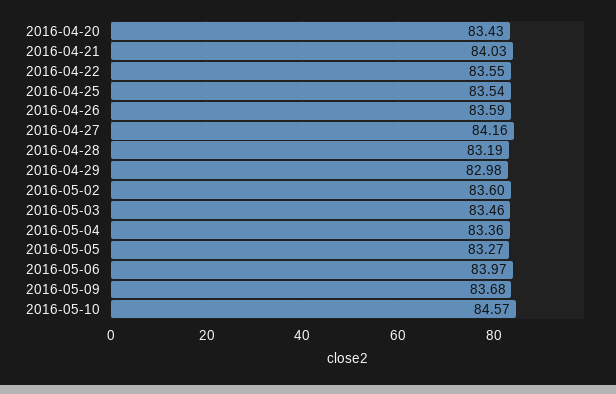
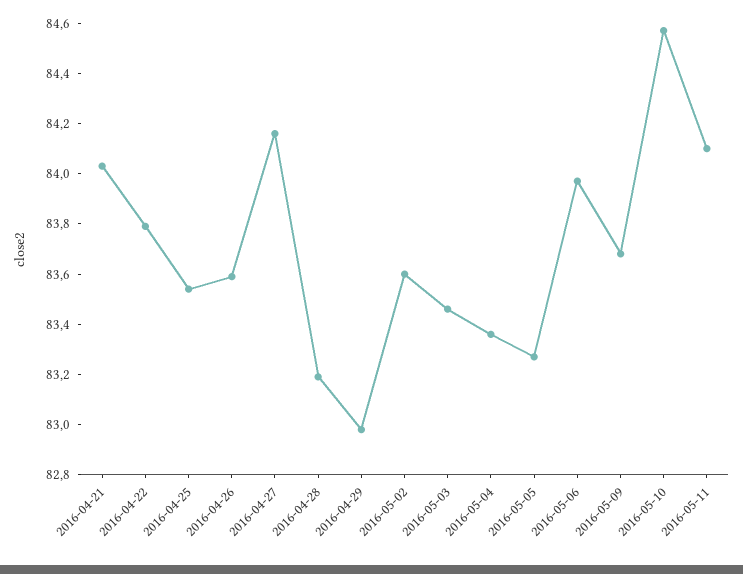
2016-04-20: 83.43 -> none
2016-04-22: 83.55 -> 83.8
2016-05-11: none -> 84.1

